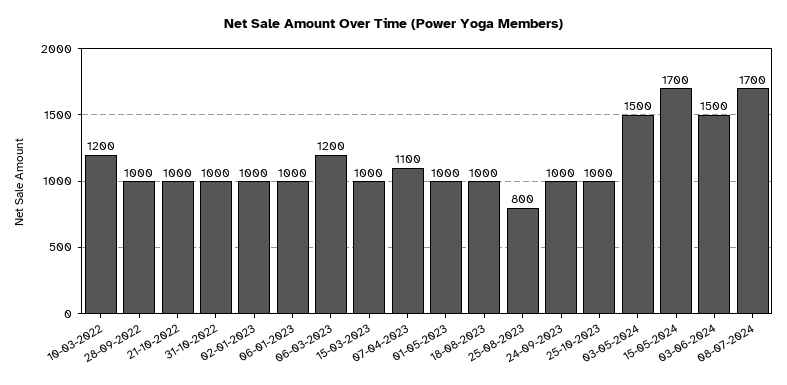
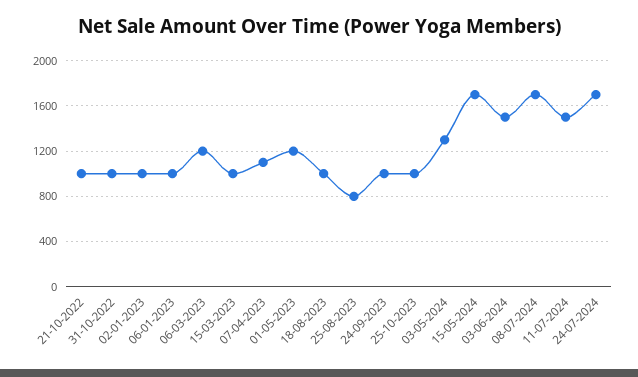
10-03-2022: 1200 -> none
28-09-2022: 1000 -> none
01-05-2023: 1000 -> 1200
03-05-2024: 1500 -> 1300
11-07-2024: none -> 1500
24-07-2024: none -> 1700

